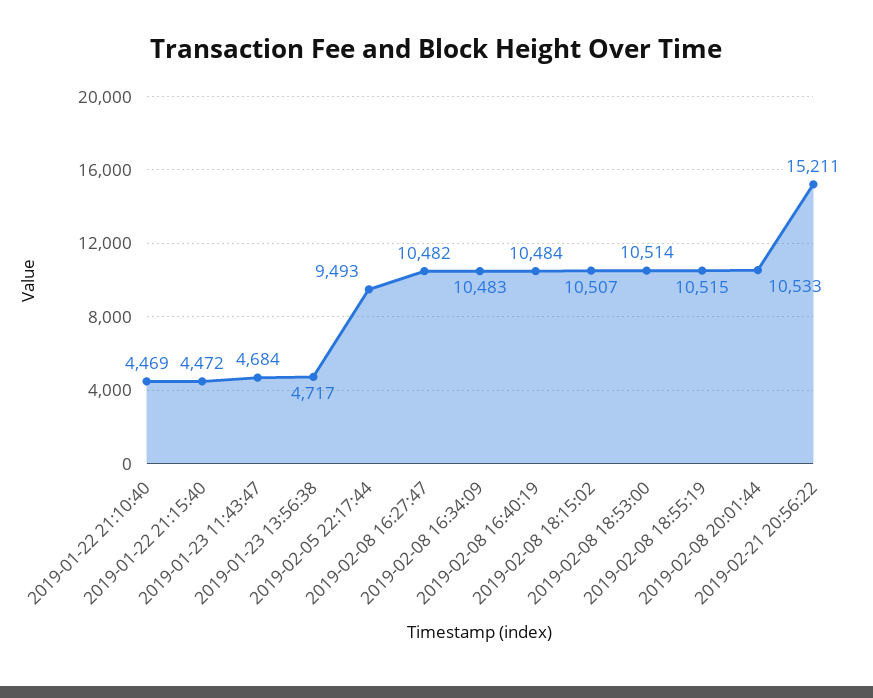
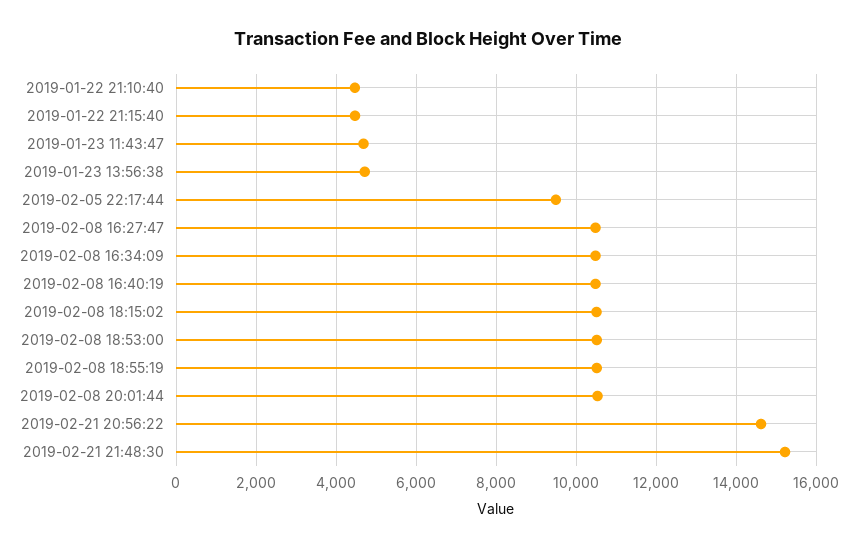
2019-02-21 20:56:22: 15211 -> 14600
2019-02-21 21:48:30: none -> 15200

